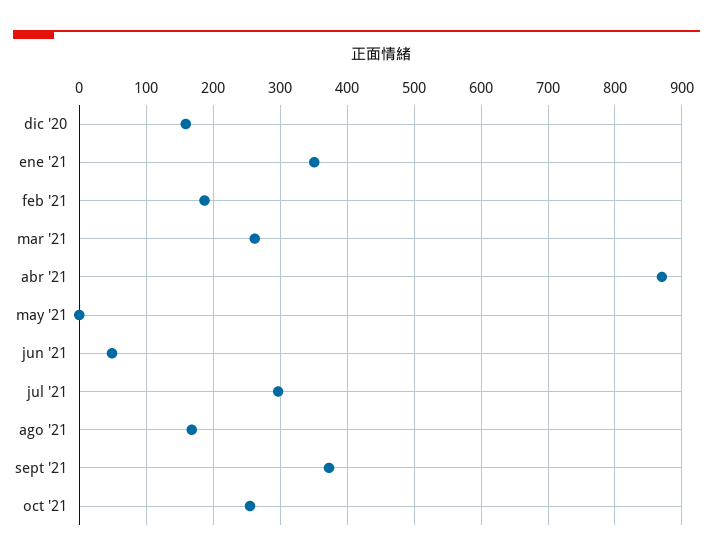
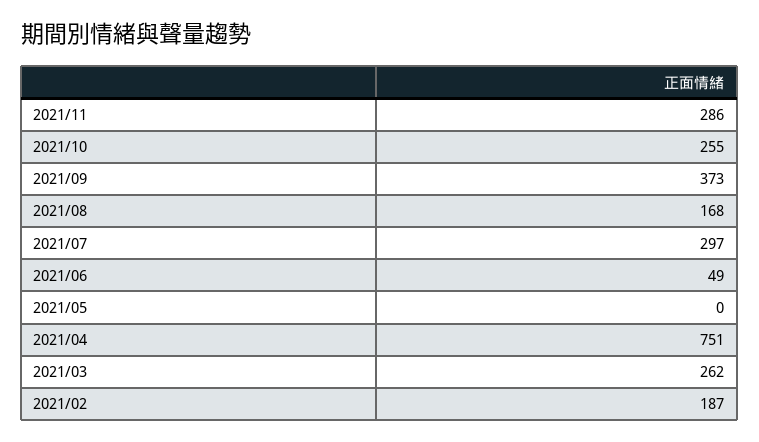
dic '20: 160 -> none
ene '21: 350 -> none
abr '21: 870 -> 751
2021/11: none -> 286

